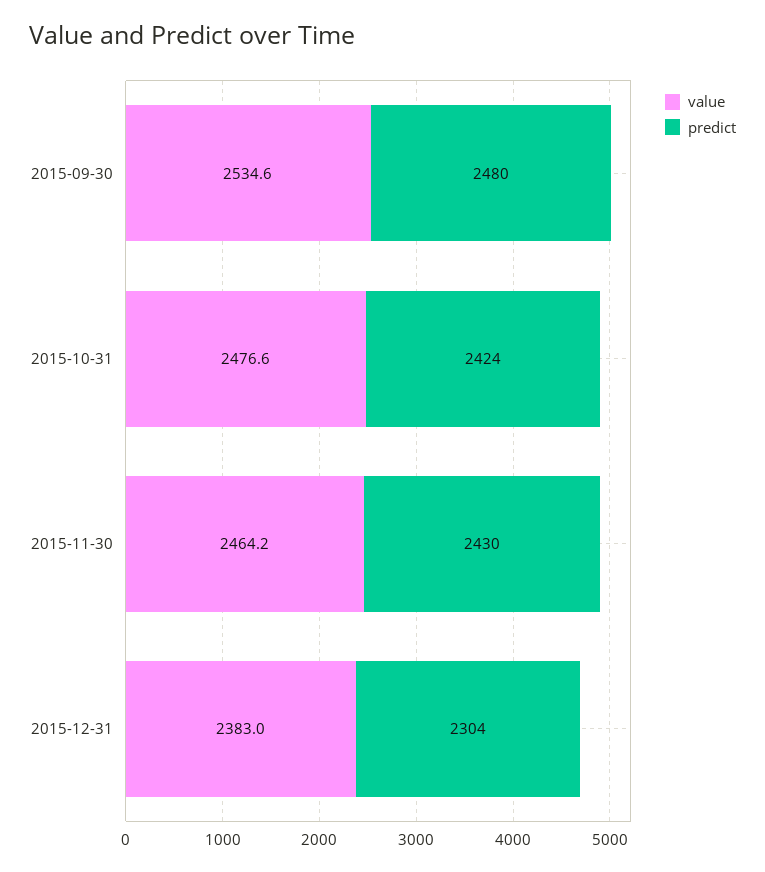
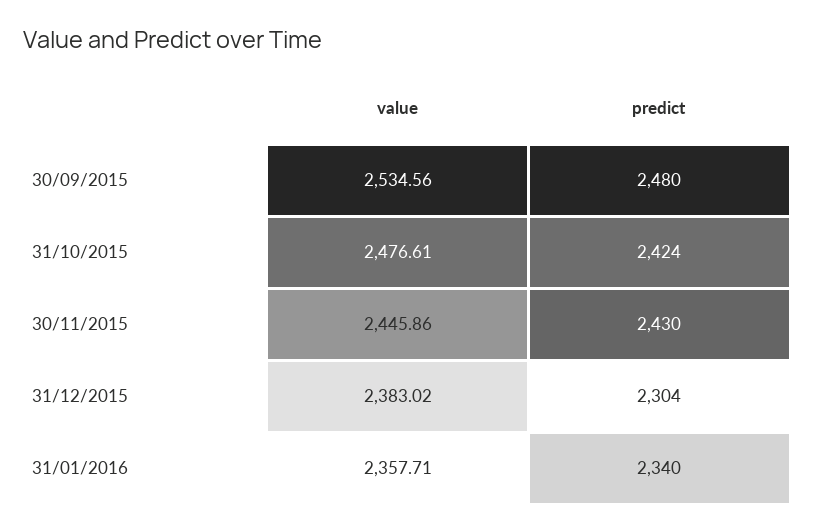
value, 2015-11-30: 2464.2 -> 2445.86
value, 31/01/2016: none -> 2357.71
predict, 31/01/2016: none -> 2340

